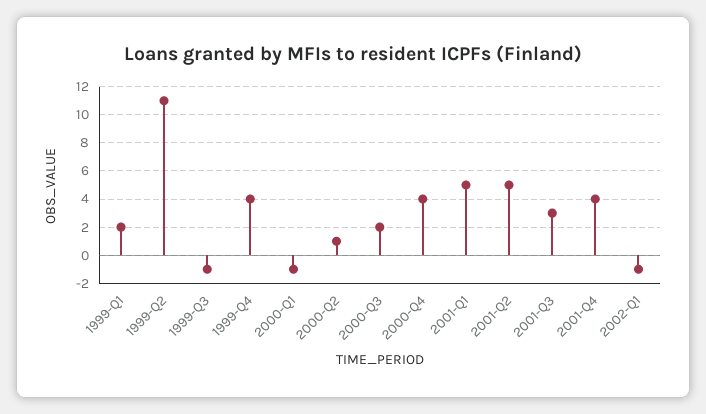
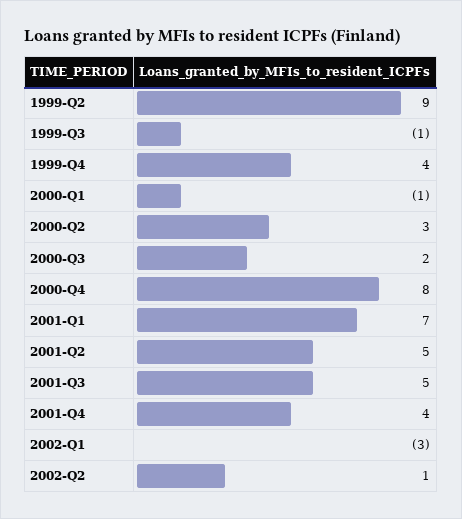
1999-Q1: 2 -> none
1999-Q2: 11 -> 9
2000-Q2: 1 -> 3
2000-Q4: 4 -> 8
2001-Q1: 5 -> 7
2001-Q3: 3 -> 5
2002-Q1: -1 -> -3
2002-Q2: none -> 1

